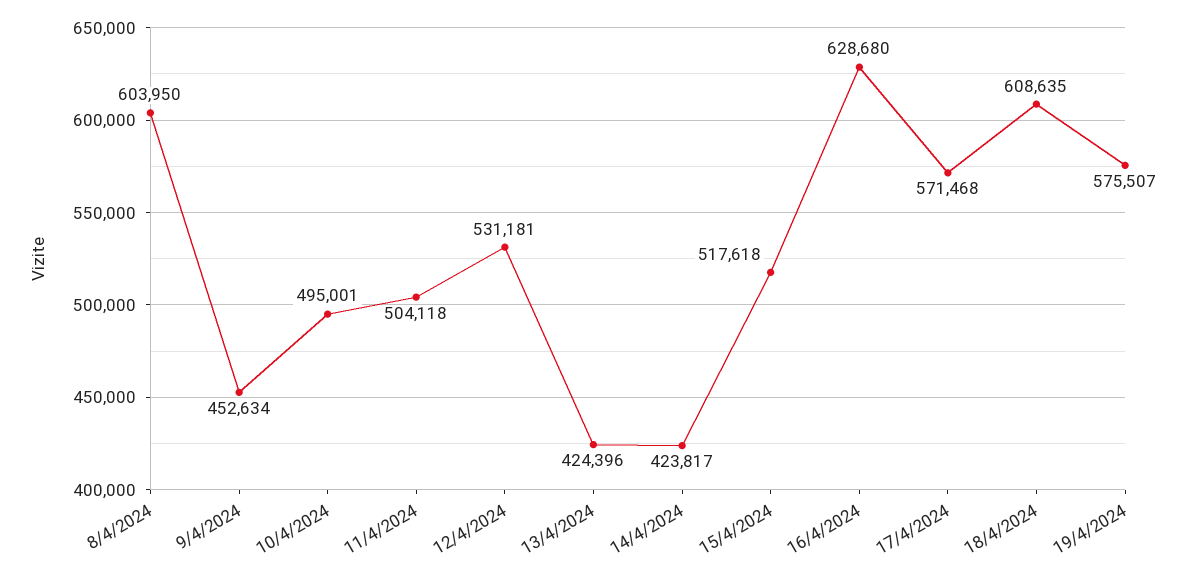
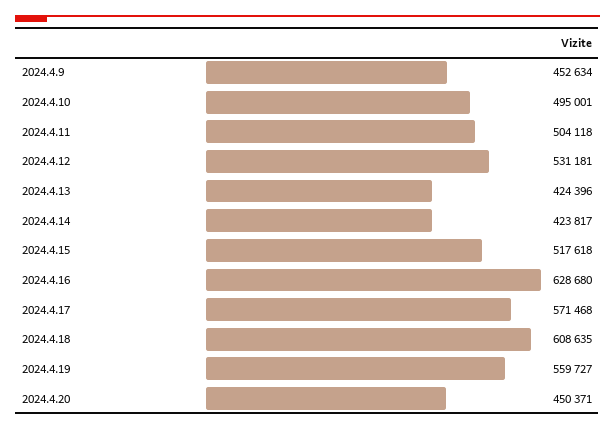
8/4/2024: 603950 -> none
19/4/2024: 575507 -> 559727
2024.4.20: none -> 450371

